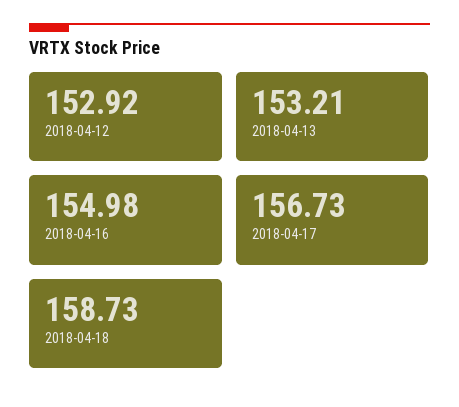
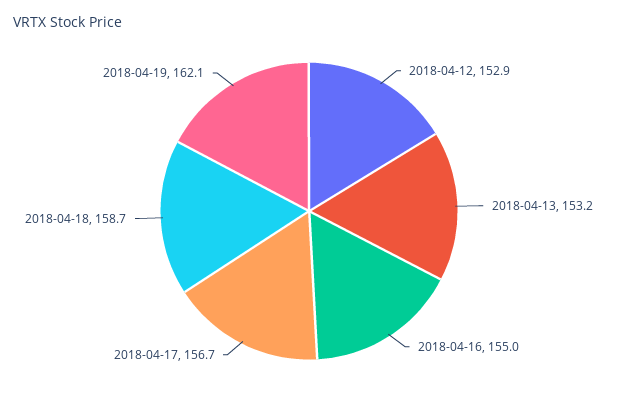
2018-04-19: none -> 162.1

